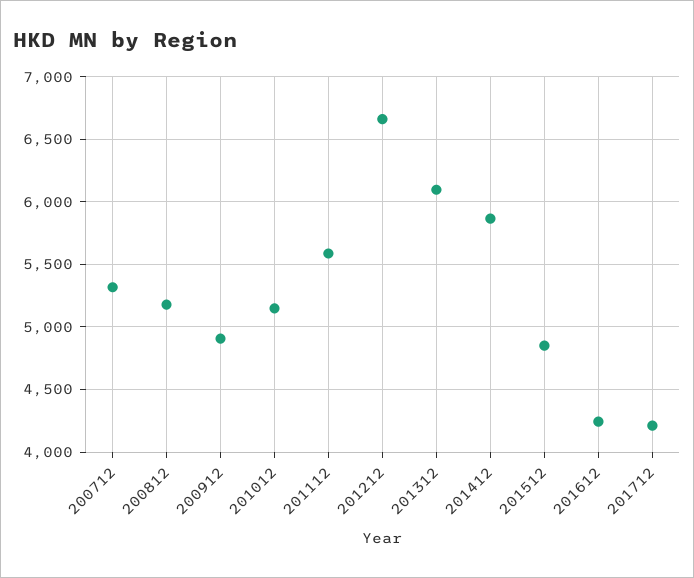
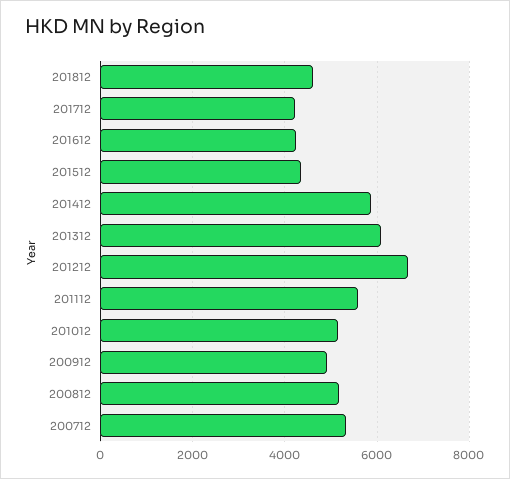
201512: 4850 -> 4400
201812: none -> 4600

